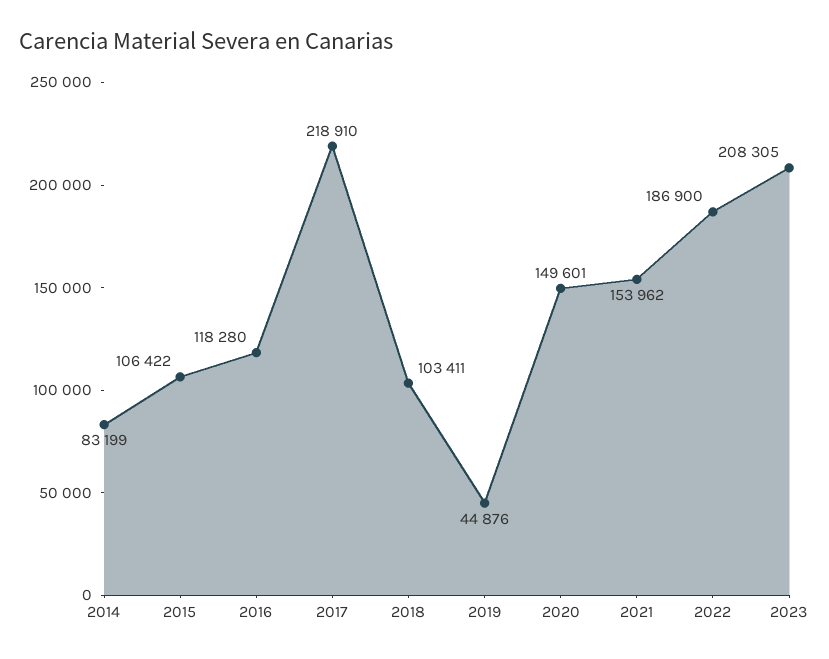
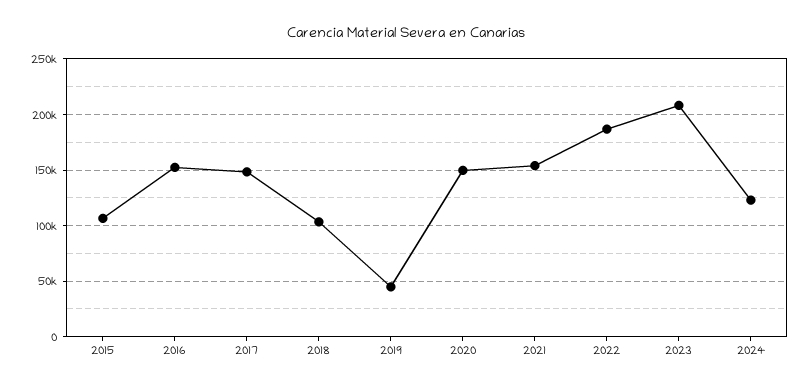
2014: 83199 -> none
2016: 118280 -> 150000
2017: 218910 -> 150000
2024: none -> 120000

